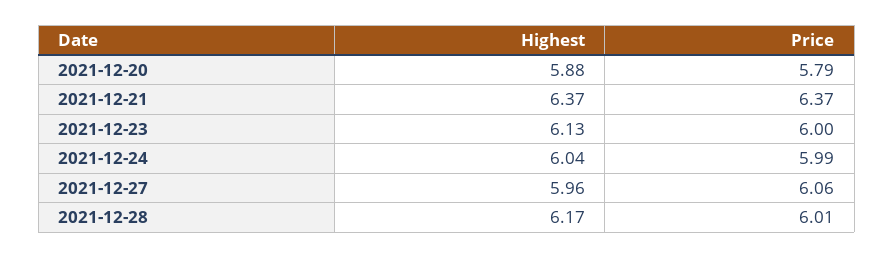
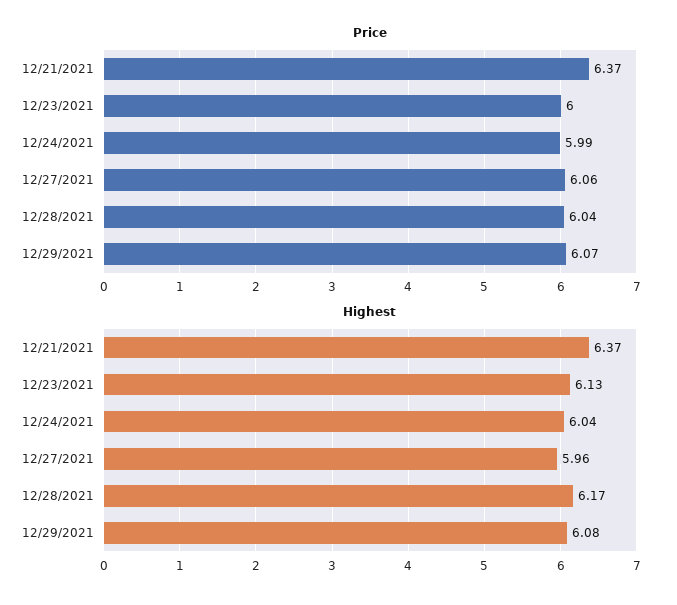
Highest, 2021-12-20: 5.88 -> none
Price, 2021-12-20: 5.79 -> none
Price, 2021-12-28: 6.01 -> 6.04
Price, 12/29/2021: none -> 6.07
Highest, 12/29/2021: none -> 6.08

